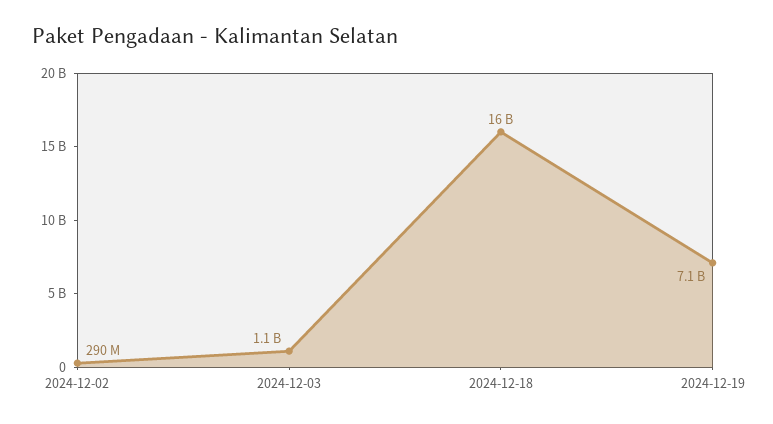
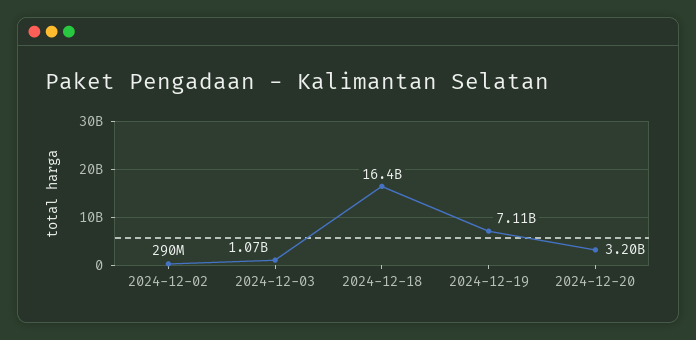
2024-12-20: none -> 3200000000

